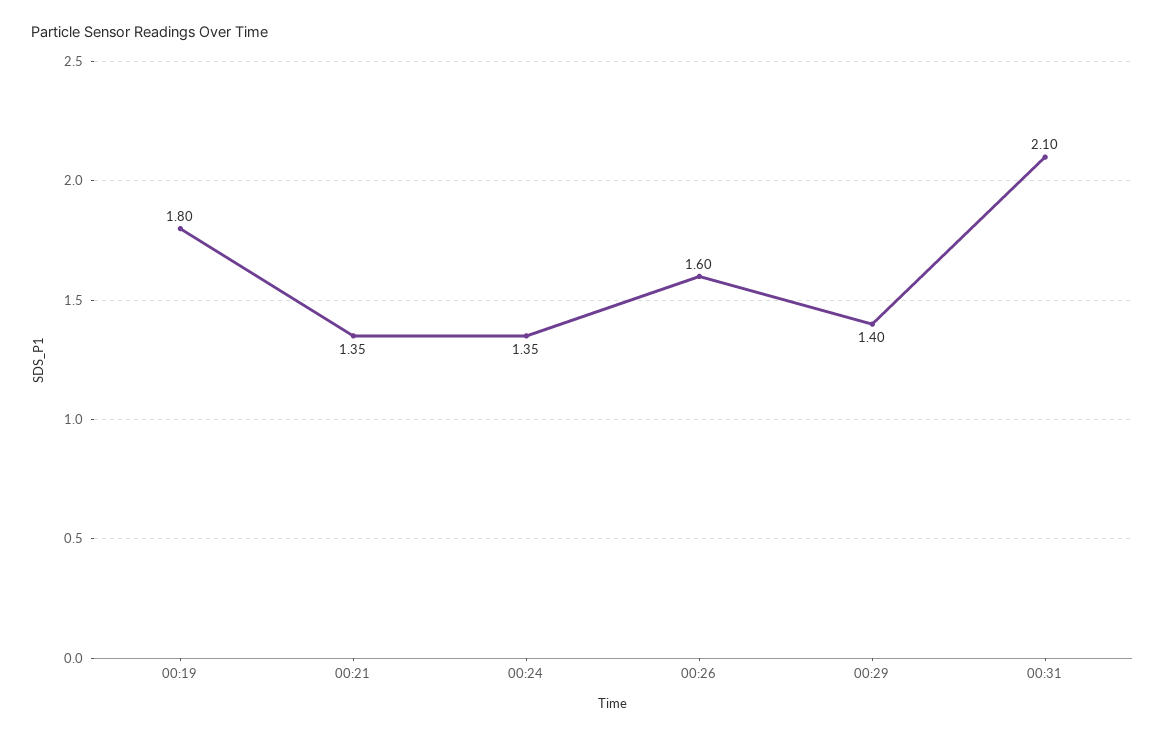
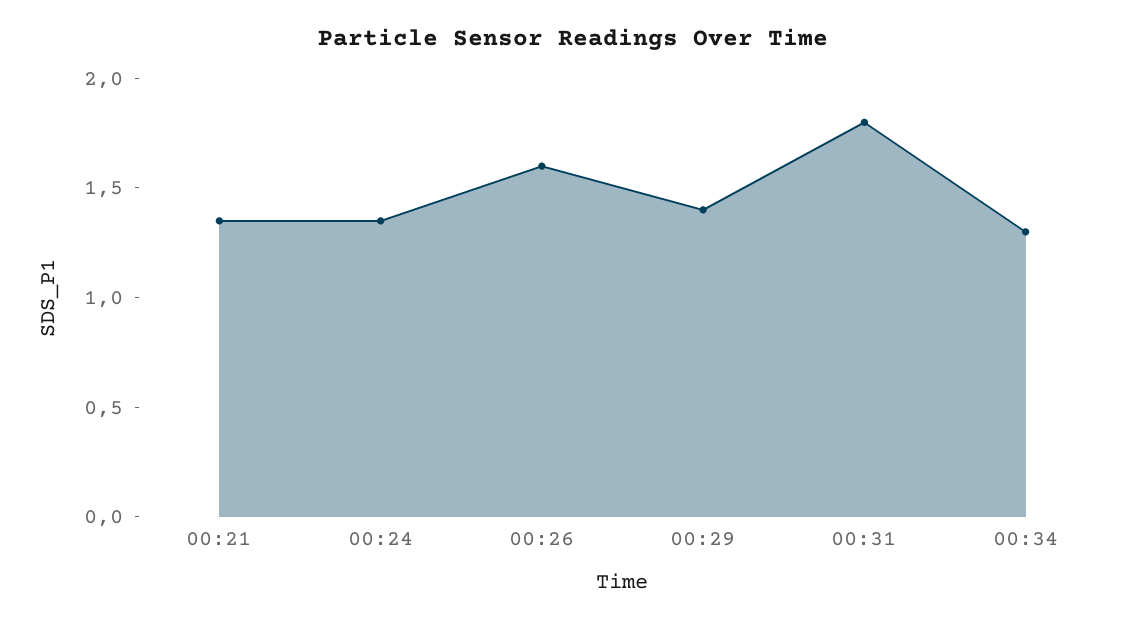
00:19: 1.8 -> none
00:31: 2.1 -> 1.8
00:34: none -> 1.3

